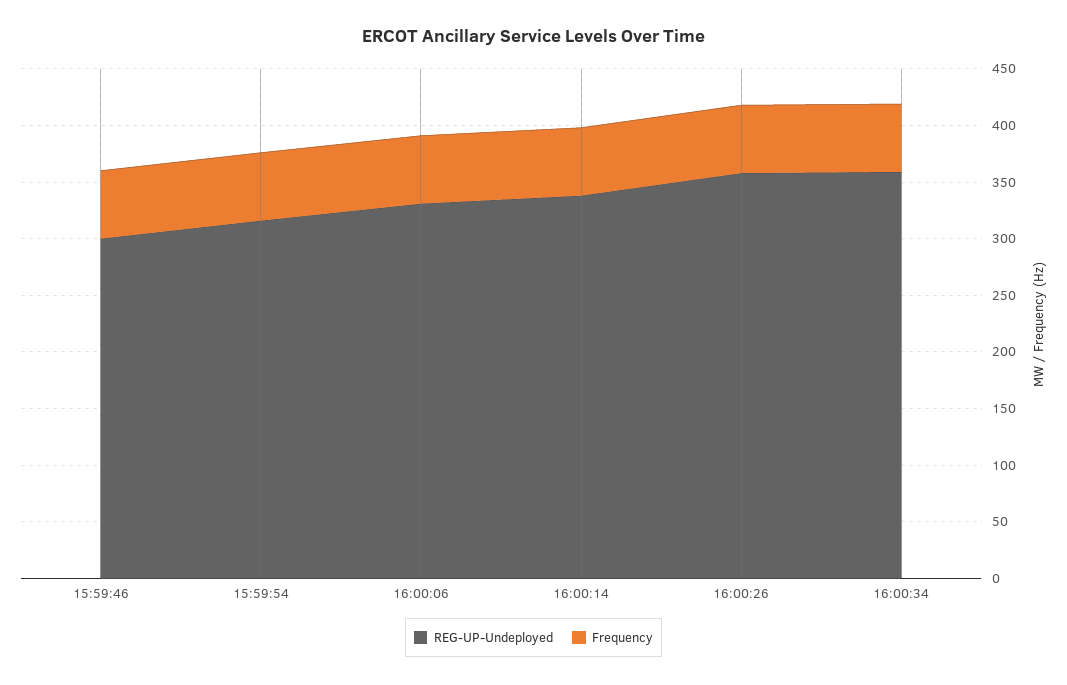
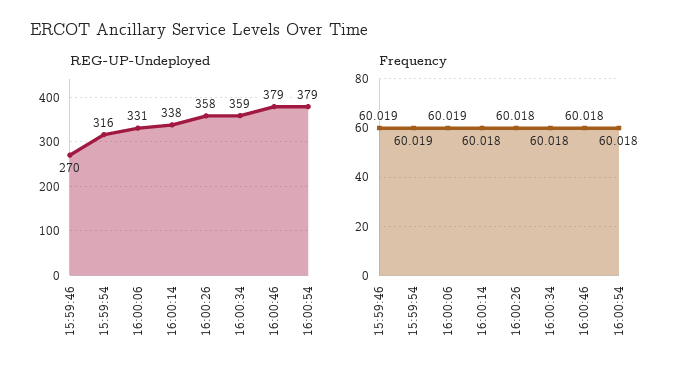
REG-UP-Undeployed, 15:59:46: 300 -> 270
REG-UP-Undeployed, 16:00:46: none -> 379
REG-UP-Undeployed, 16:00:54: none -> 379
Frequency, 16:00:46: none -> 60.018
Frequency, 16:00:54: none -> 60.018

